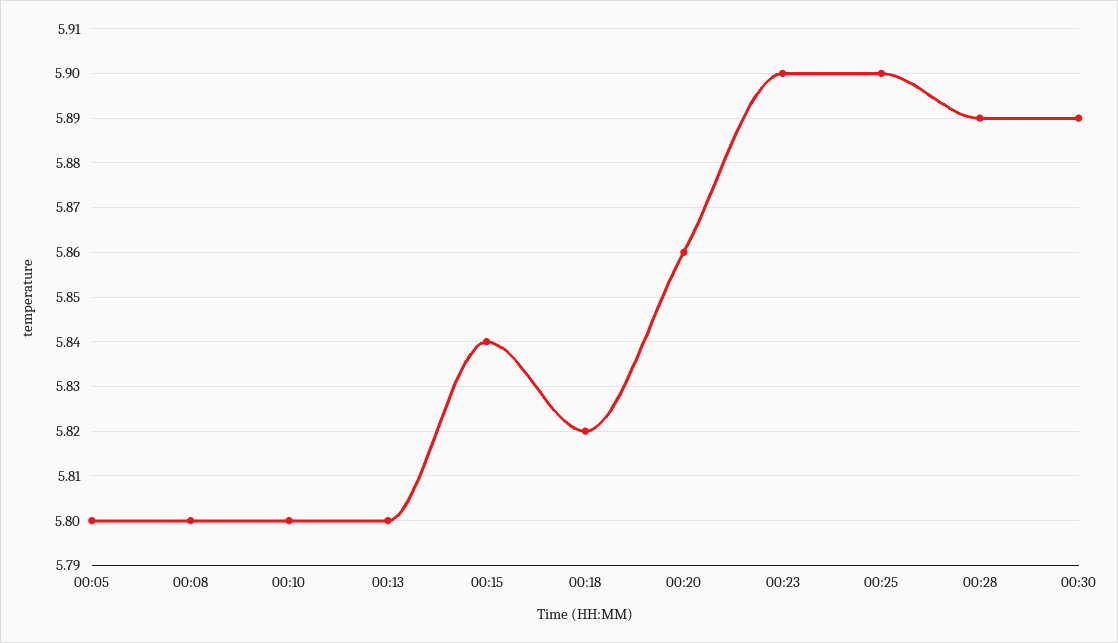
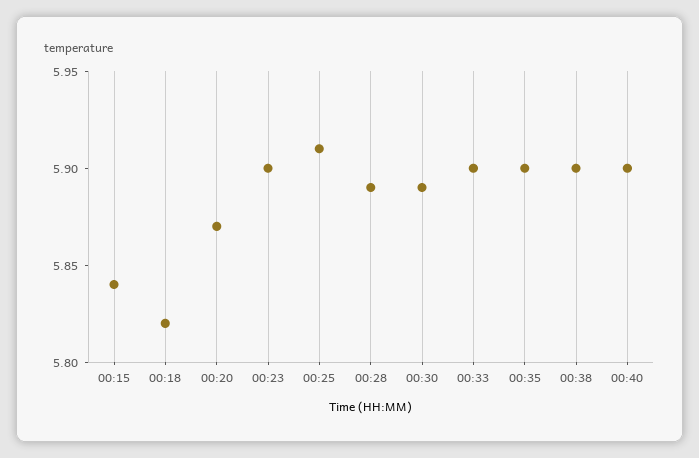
00:05: 5.8 -> none
00:08: 5.8 -> none
00:10: 5.8 -> none
00:13: 5.8 -> none
00:20: 5.86 -> 5.87
00:25: 5.9 -> 5.91
00:33: none -> 5.9
00:35: none -> 5.9
00:38: none -> 5.9
00:40: none -> 5.9

